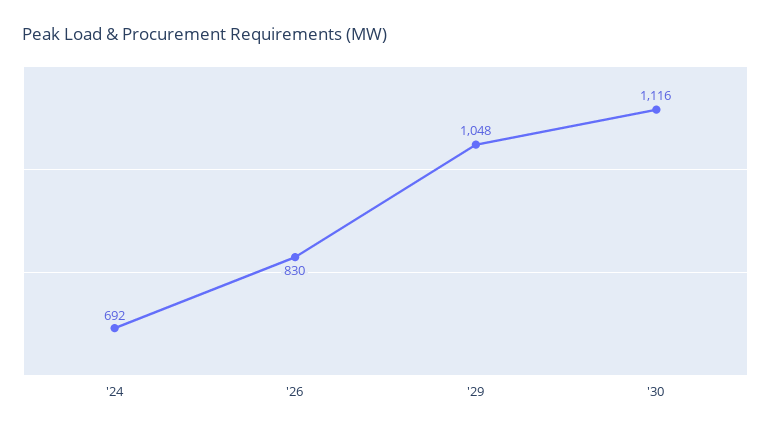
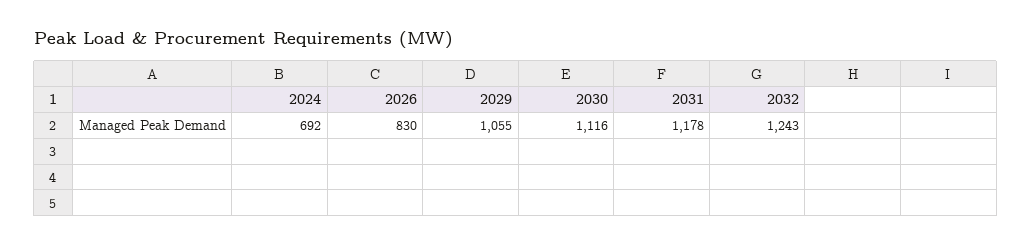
'29: 1048 -> 1055
2031: none -> 1178
2032: none -> 1243

